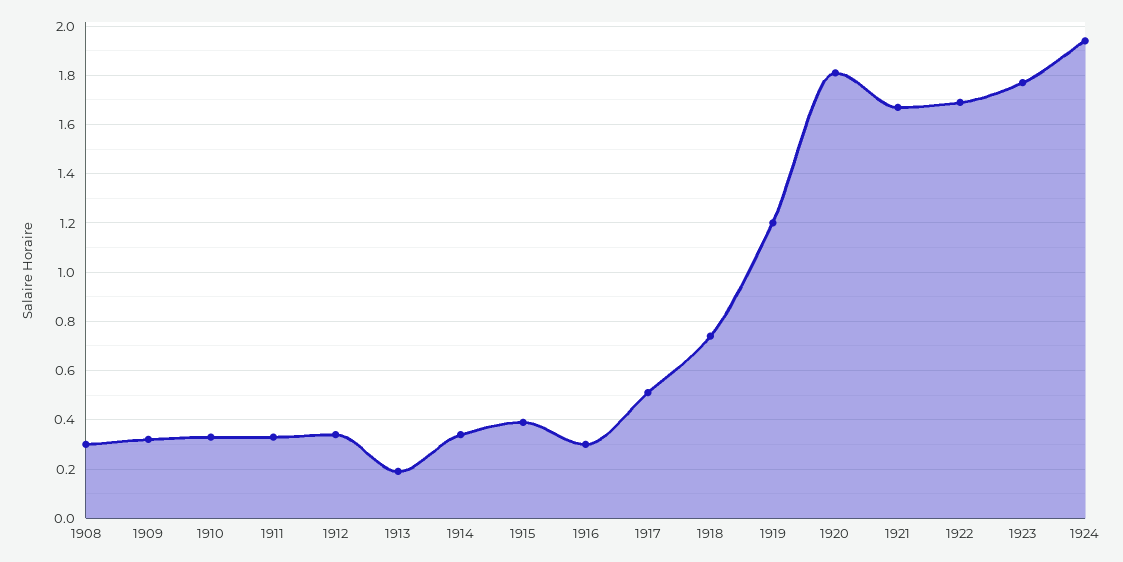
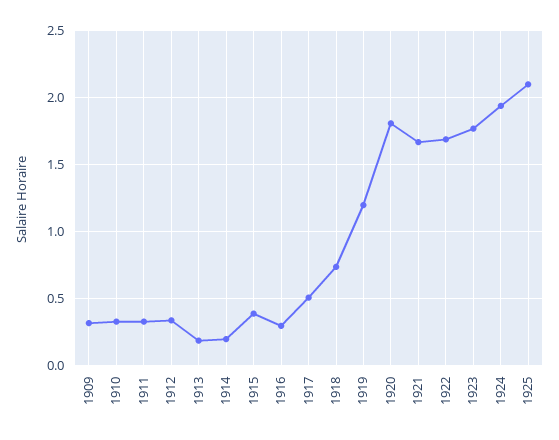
1908: 0.3 -> none
1914: 0.35 -> 0.2
1925: none -> 2.1

